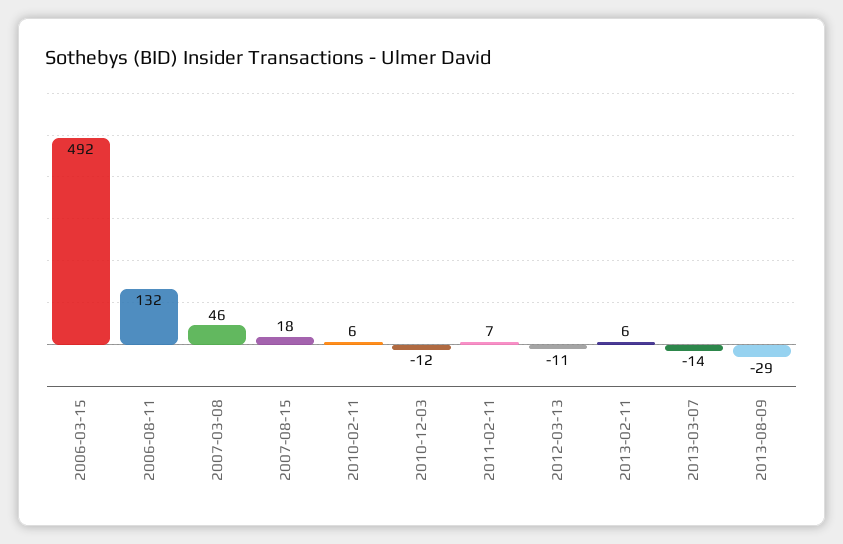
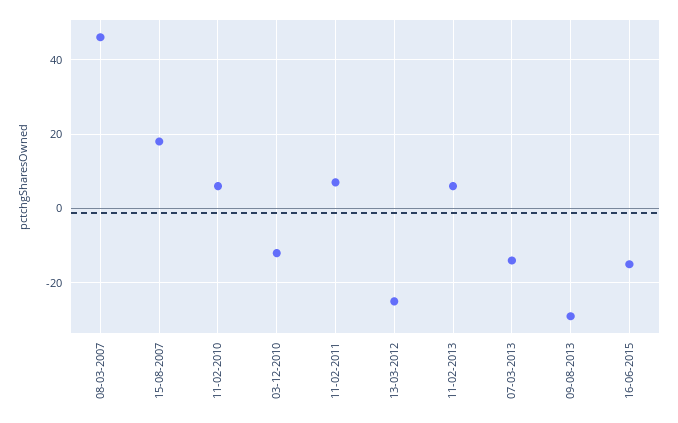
2006-03-15: 492 -> none
2006-08-11: 132 -> none
2012-03-13: -11 -> -25
16-06-2015: none -> -15

